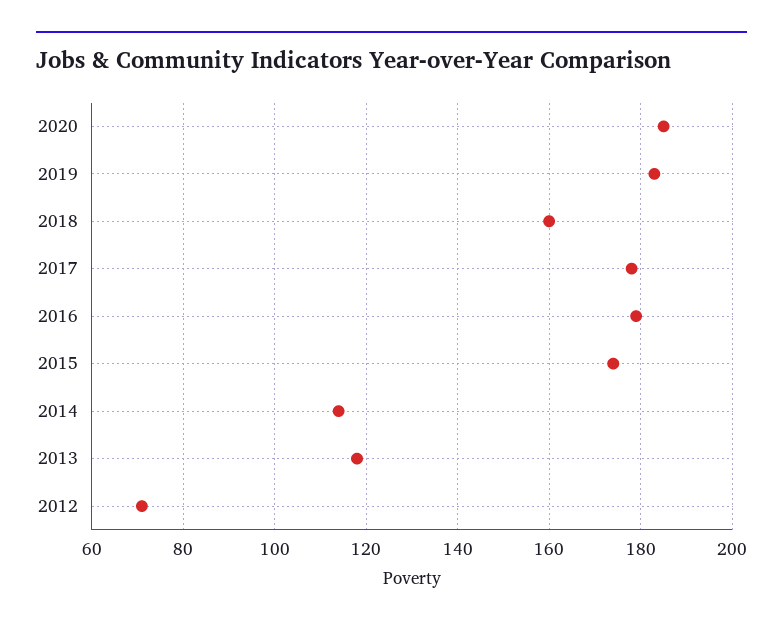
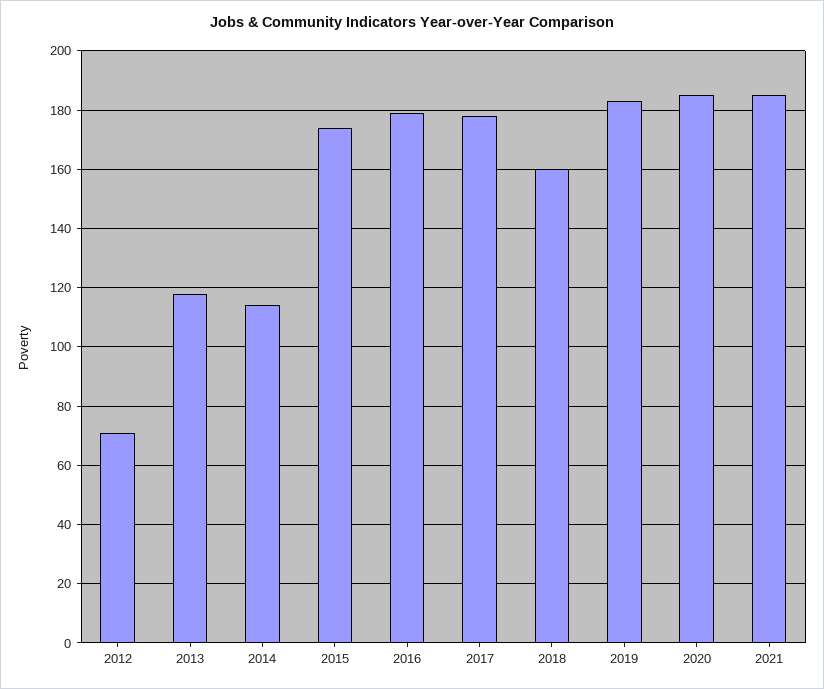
2021: none -> 185

